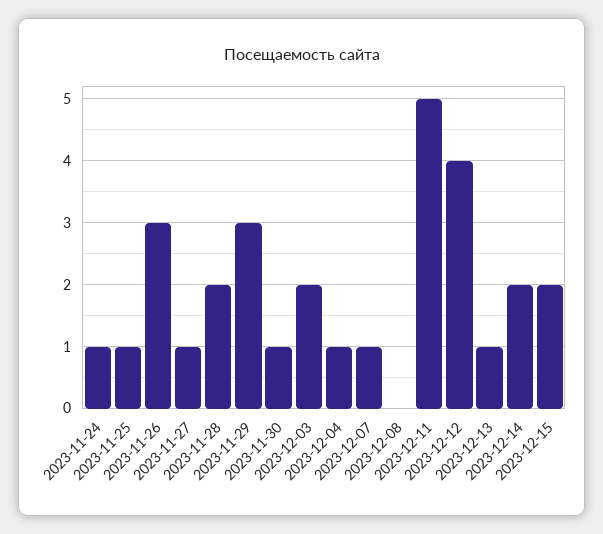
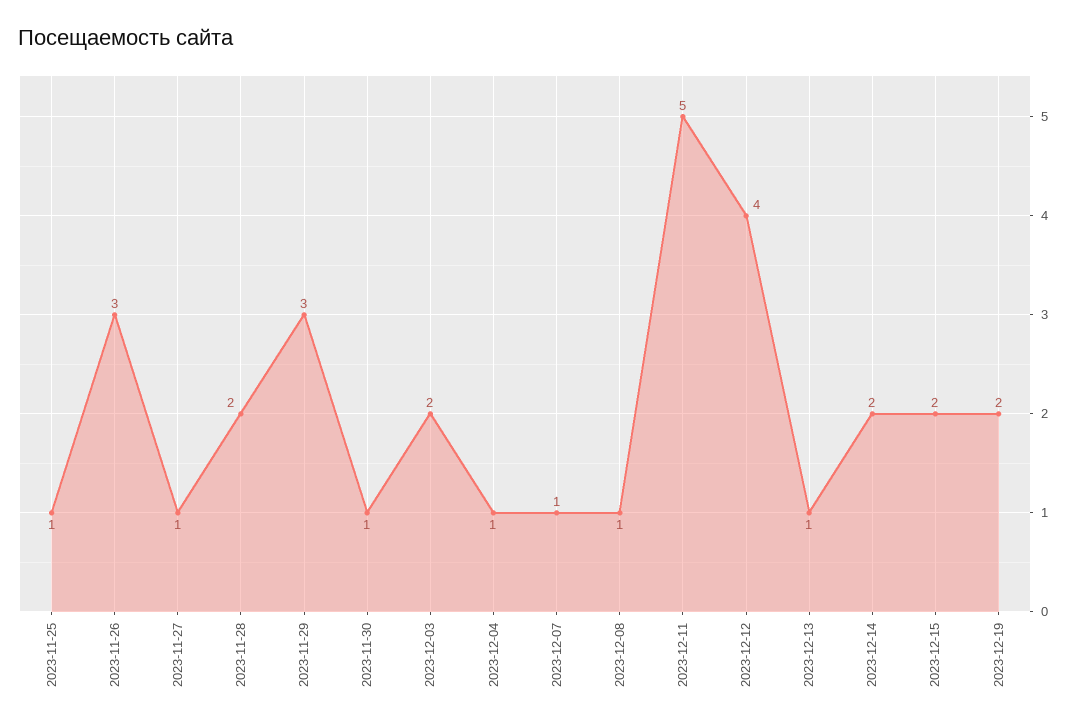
2023-11-24: 1 -> none
2023-12-08: 0 -> 1
2023-12-19: none -> 2

